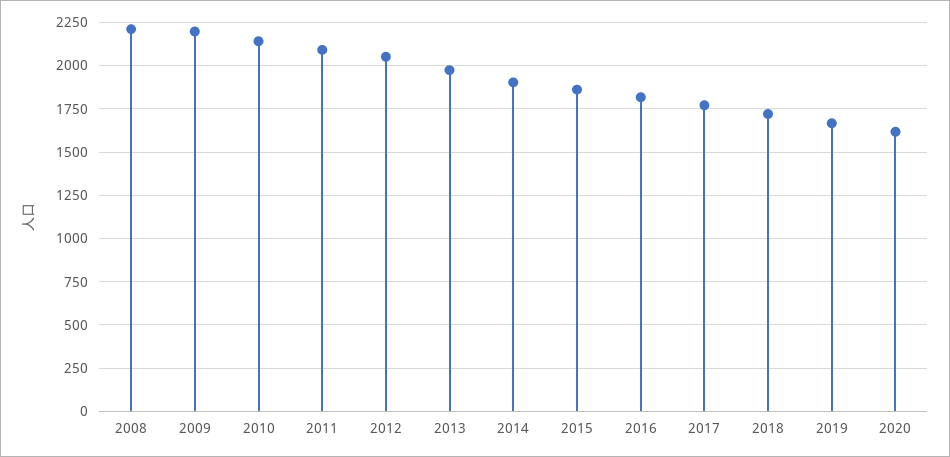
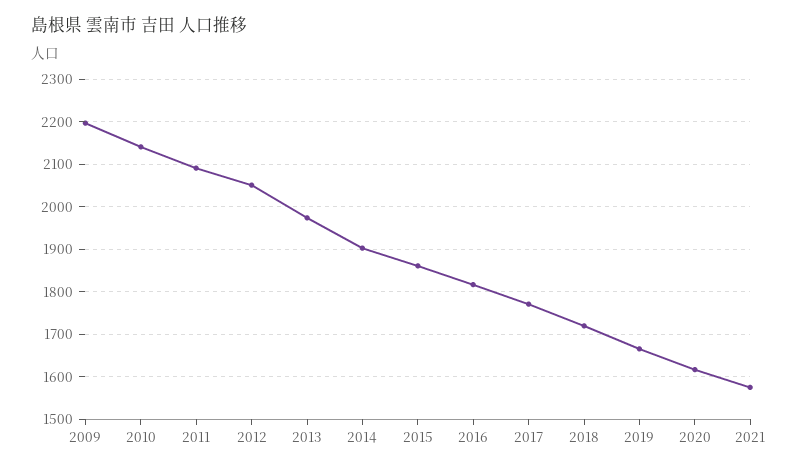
2008: 2200 -> none
2021: none -> 1580

